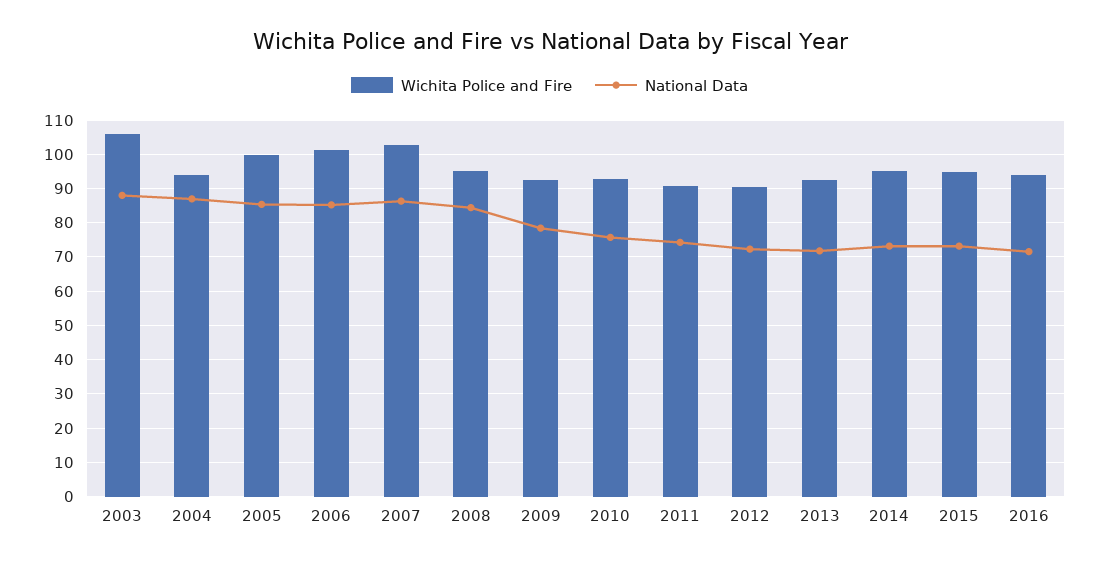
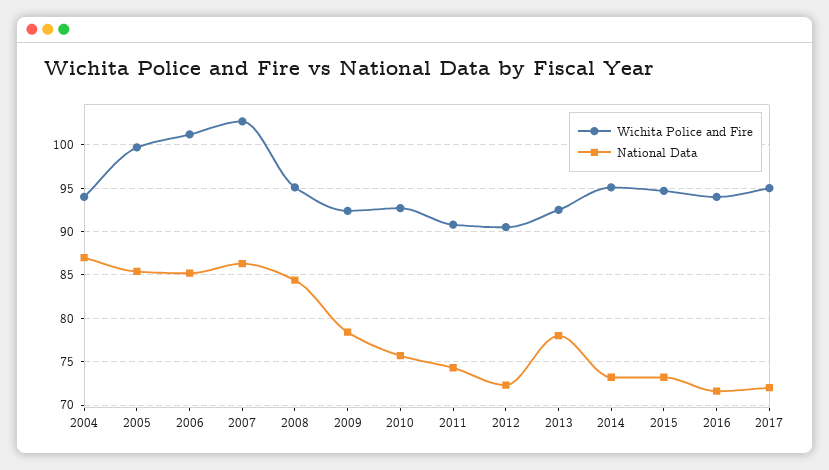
Wichita Police and Fire, 2003: 106 -> none
National Data, 2003: 88 -> none
National Data, 2013: 72 -> 78
Wichita Police and Fire, 2017: none -> 95
National Data, 2017: none -> 72

